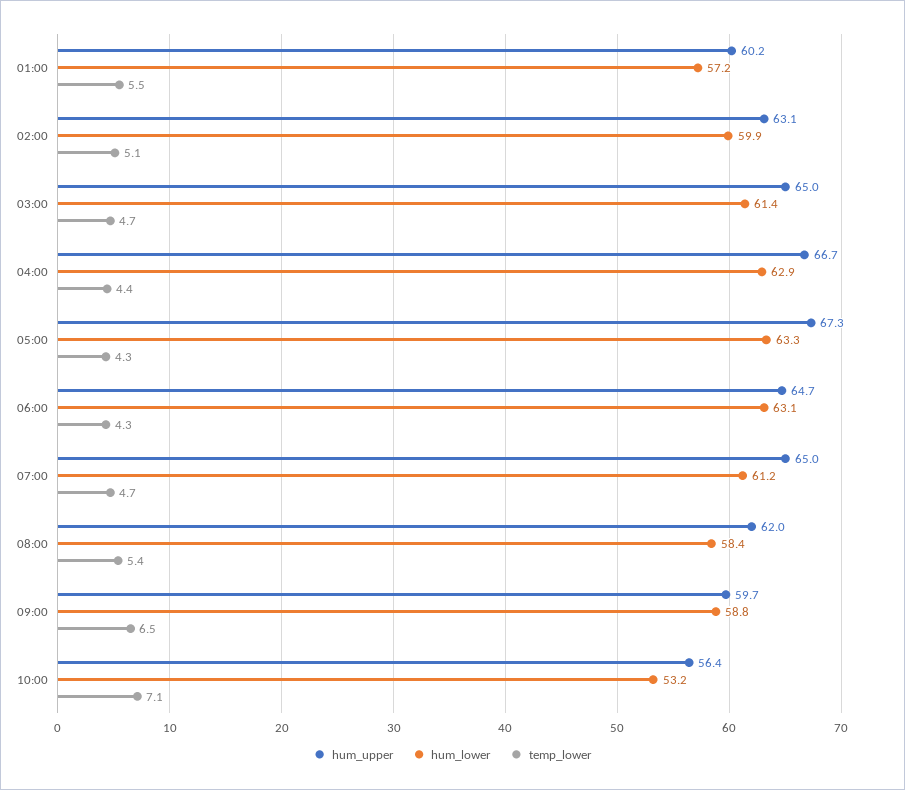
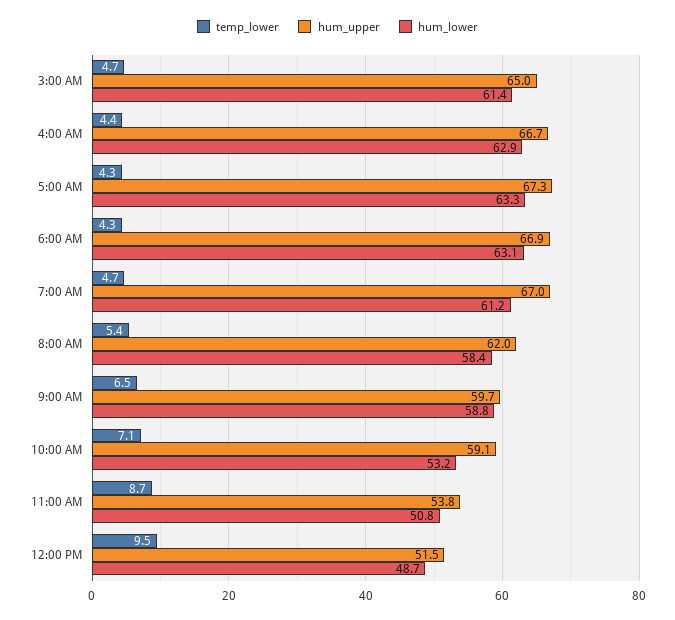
hum_upper, 01:00: 60.2 -> none
hum_lower, 01:00: 57.2 -> none
temp_lower, 01:00: 5.5 -> none
hum_upper, 02:00: 63.1 -> none
hum_lower, 02:00: 59.9 -> none
temp_lower, 02:00: 5.1 -> none
hum_upper, 06:00: 64.7 -> 66.9
hum_upper, 07:00: 65 -> 67
hum_upper, 10:00: 56.4 -> 59.1
temp_lower, 11:00 AM: none -> 8.7
hum_upper, 11:00 AM: none -> 53.8
hum_lower, 11:00 AM: none -> 50.8
temp_lower, 12:00 PM: none -> 9.5
hum_upper, 12:00 PM: none -> 51.5
hum_lower, 12:00 PM: none -> 48.7

